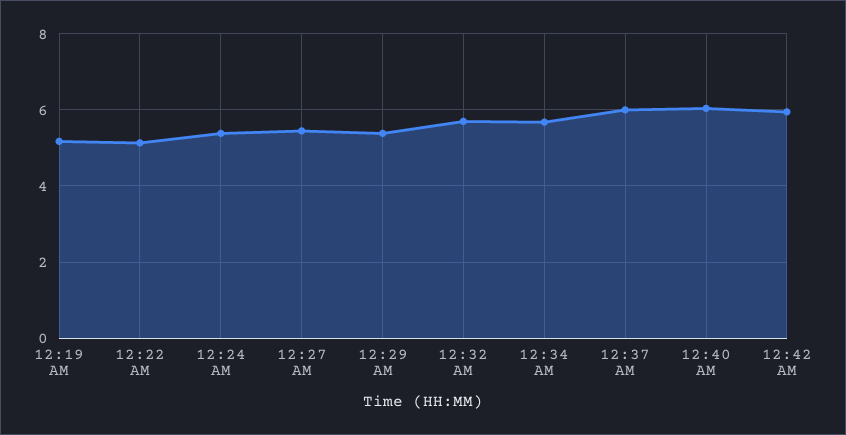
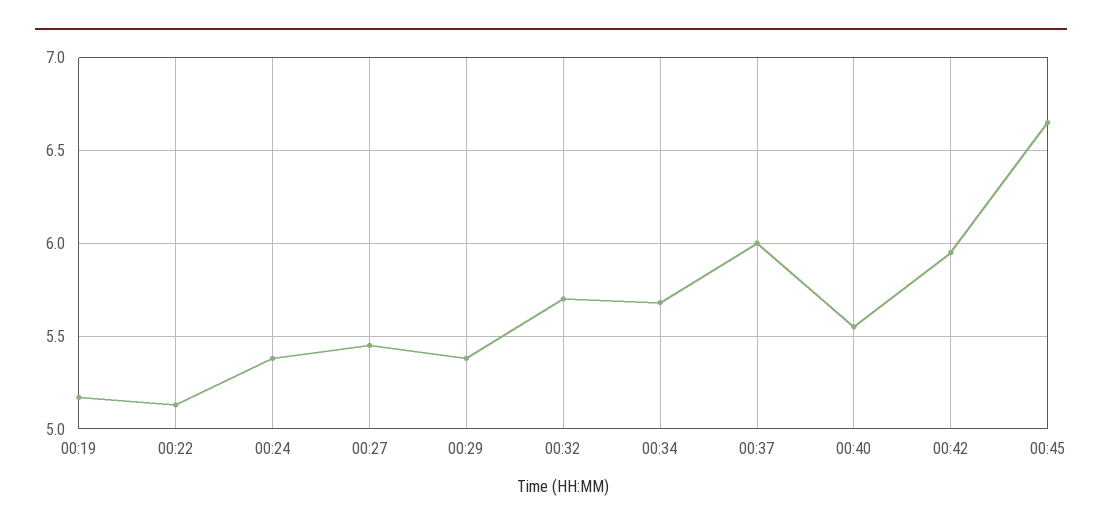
12:40 AM: 6 -> 5.55
00:45: none -> 6.65

